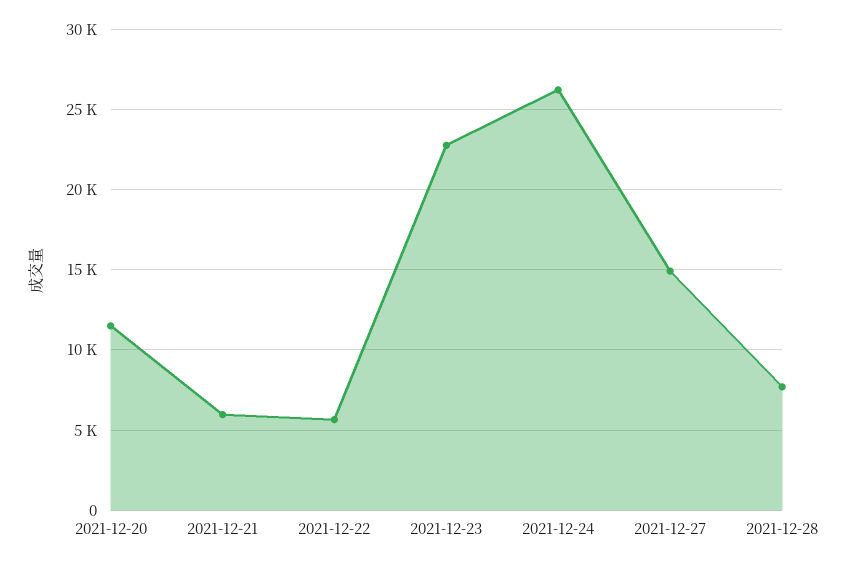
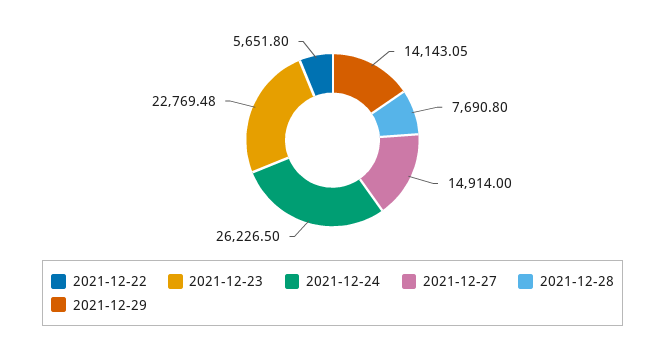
2021-12-20: 11500 -> none
2021-12-21: 6000 -> none
2021-12-29: none -> 14143.05

